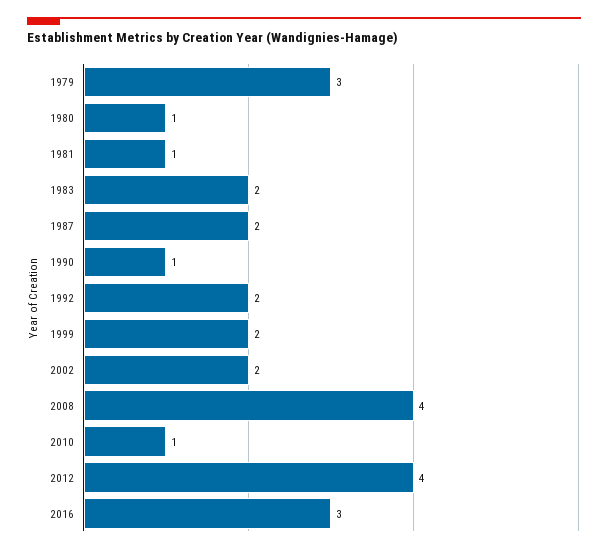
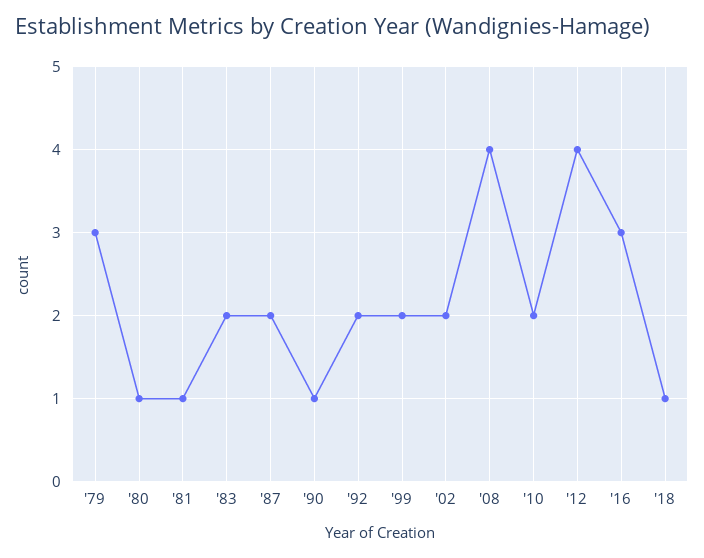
2010: 1 -> 2
'18: none -> 1

